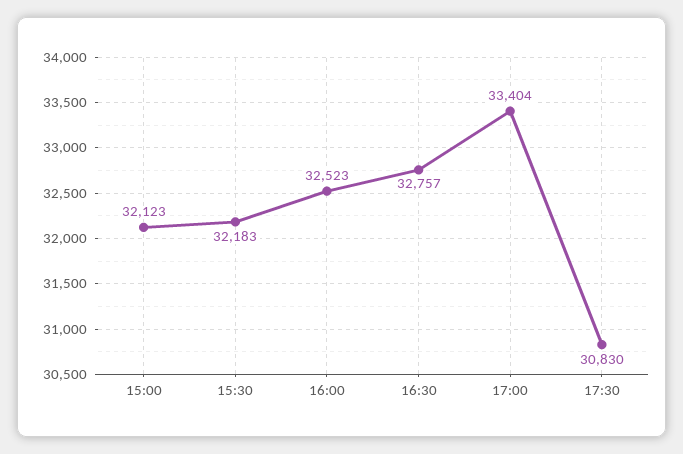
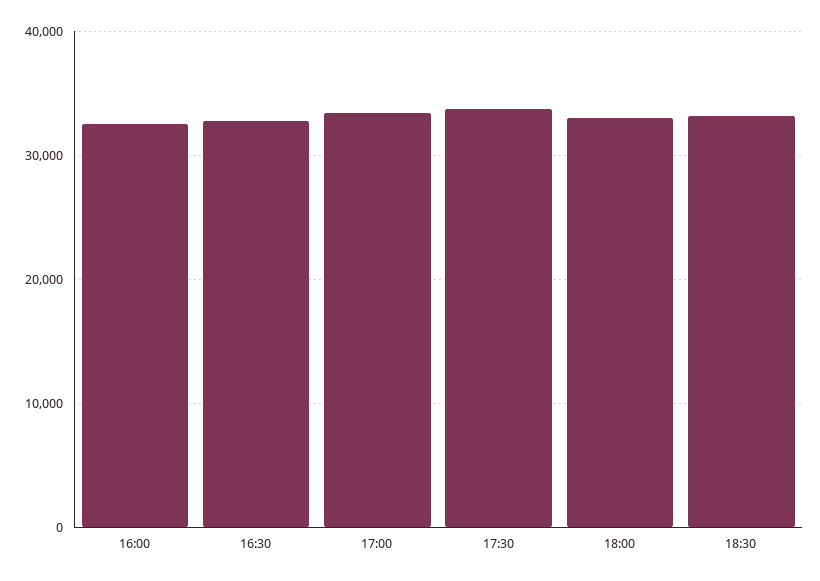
15:00: 32123 -> none
15:30: 32183 -> none
17:30: 30830 -> 34000
18:00: none -> 33000
18:30: none -> 33000

